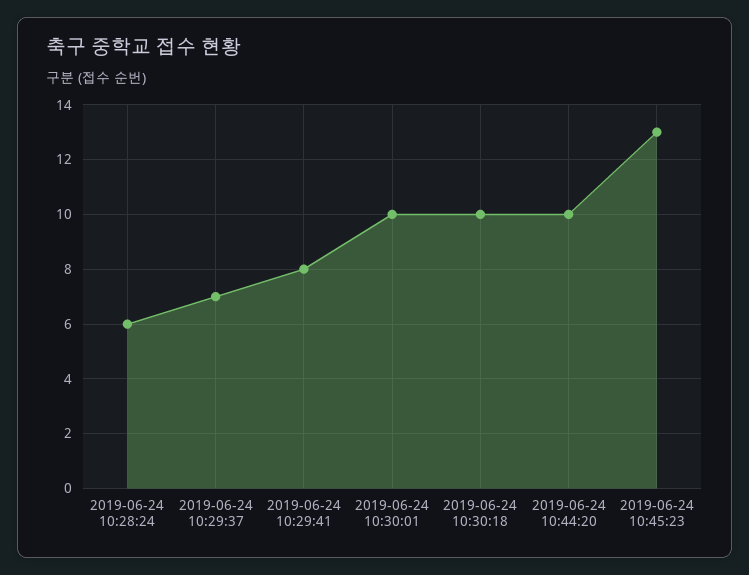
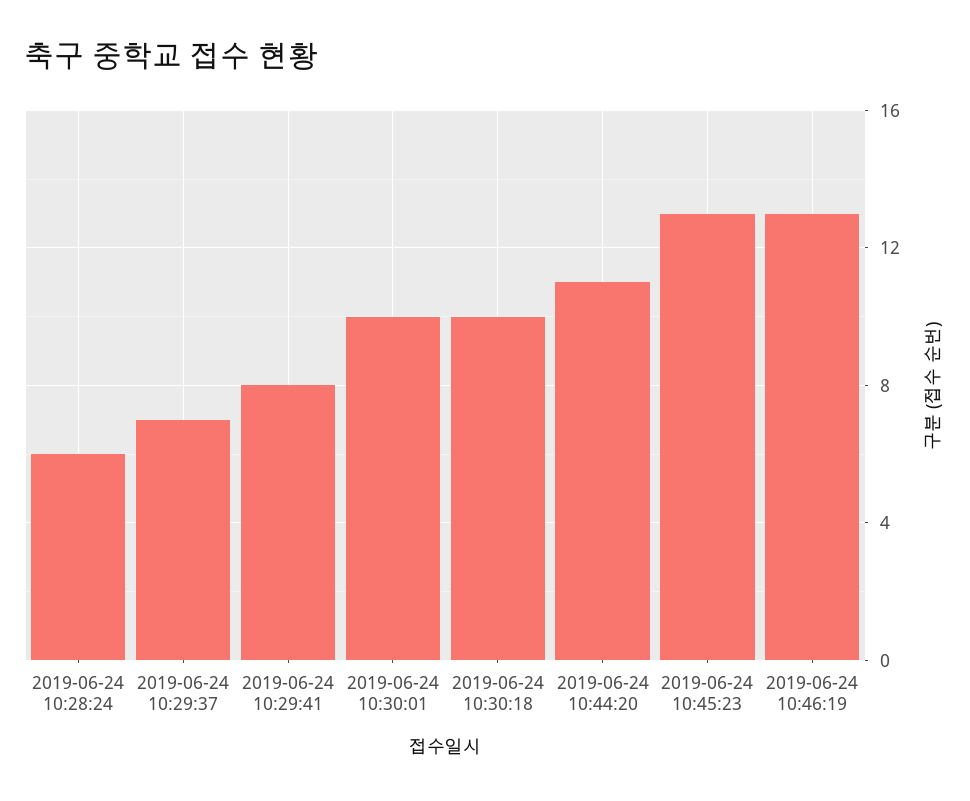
2019-06-24 10:44:20: 10 -> 11
2019-06-24 10:46:19: none -> 13

